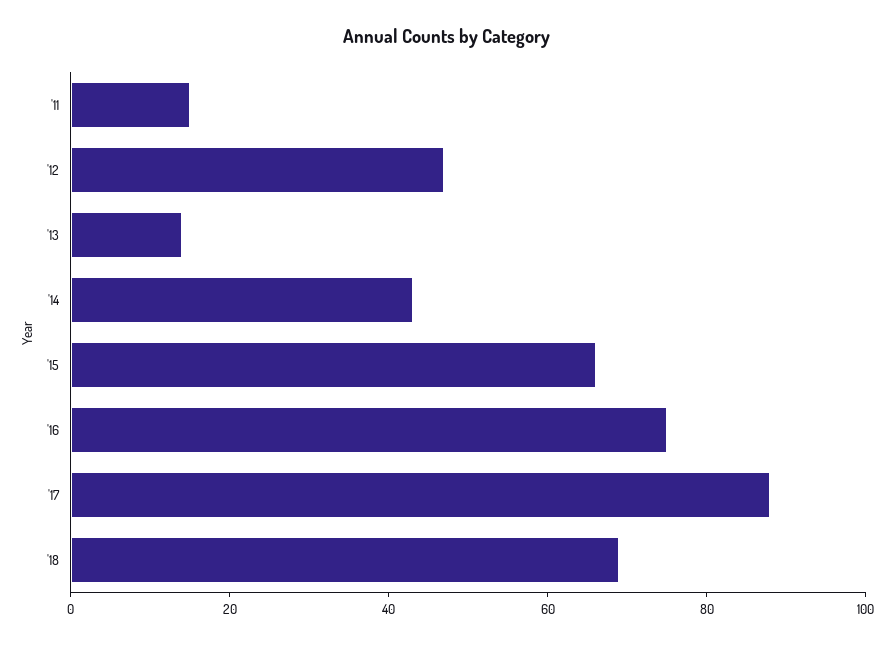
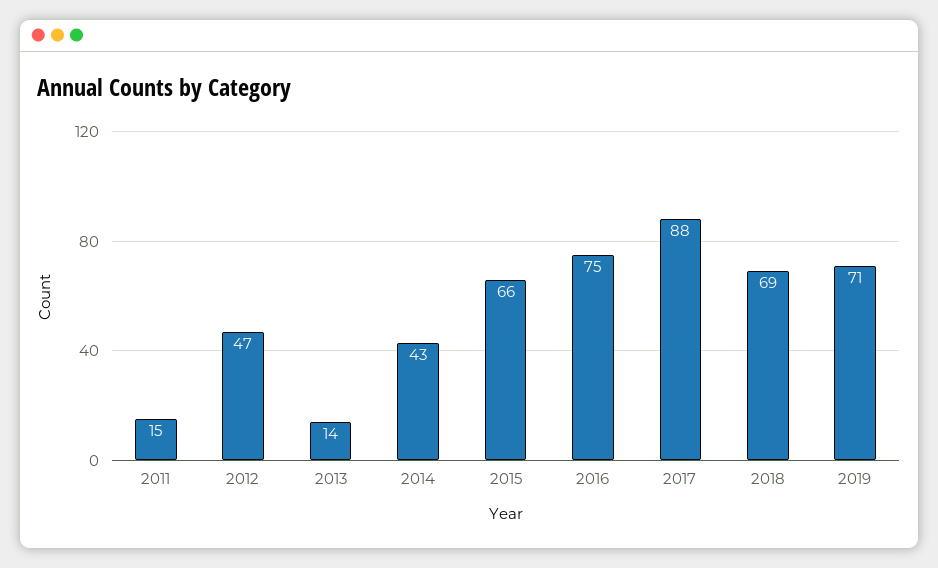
2019: none -> 71

